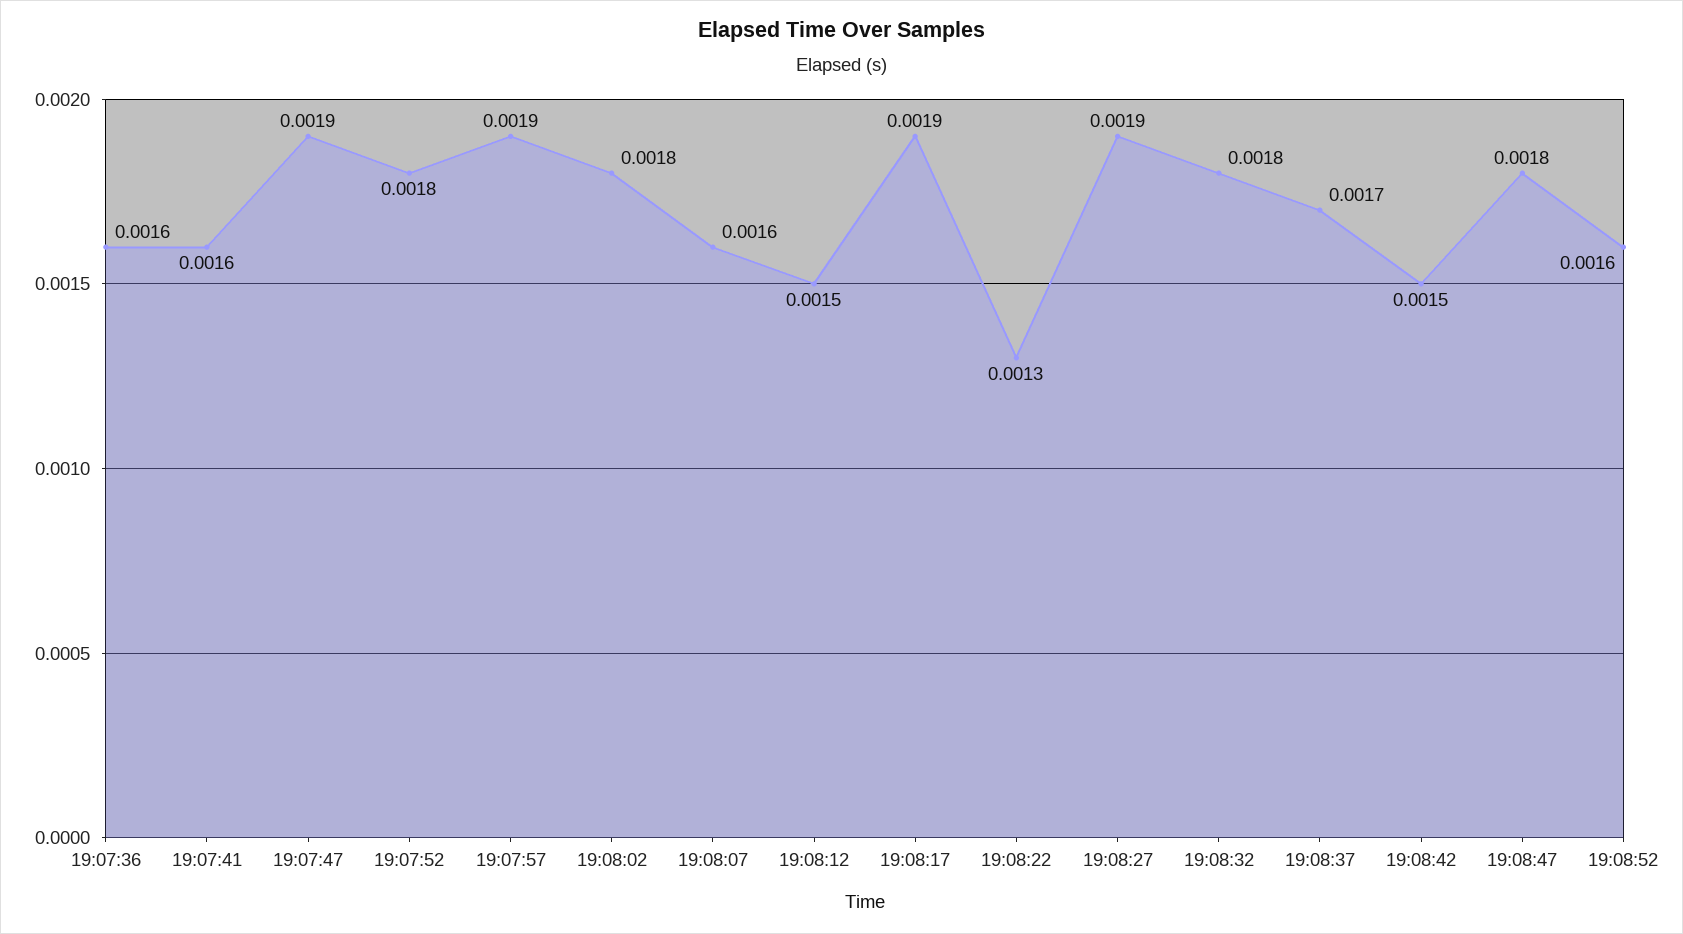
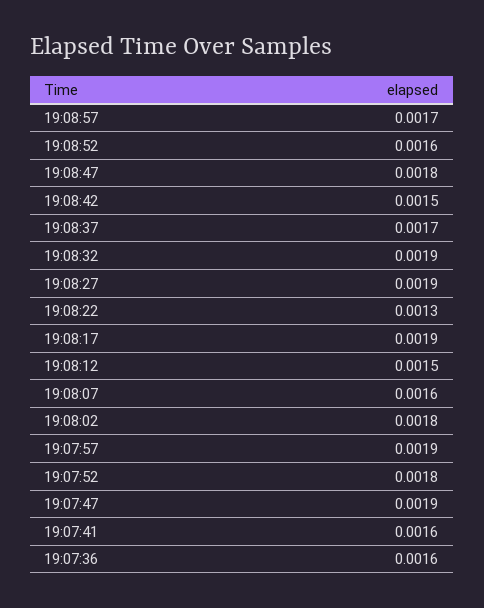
19:08:32: 0.0018 -> 0.0019
19:08:57: none -> 0.0017

